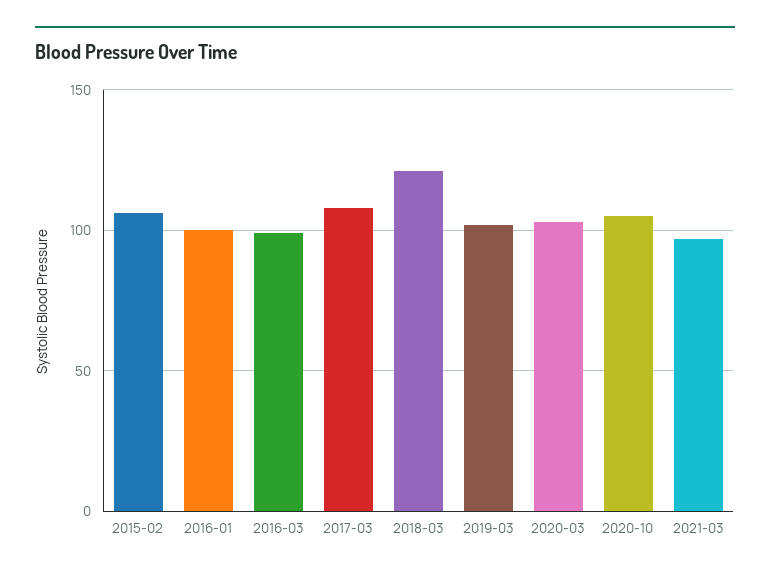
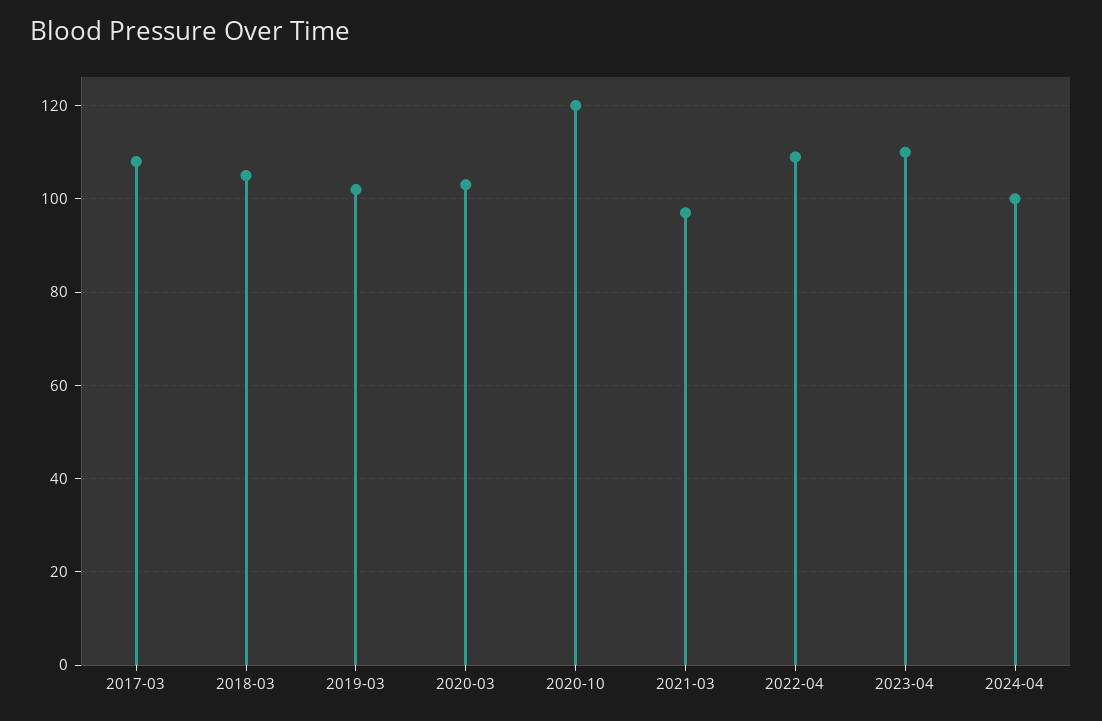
2015-02: 105 -> none
2016-01: 100 -> none
2016-03: 100 -> none
2018-03: 120 -> 105
2020-10: 105 -> 120
2022-04: none -> 110
2023-04: none -> 110
2024-04: none -> 100

